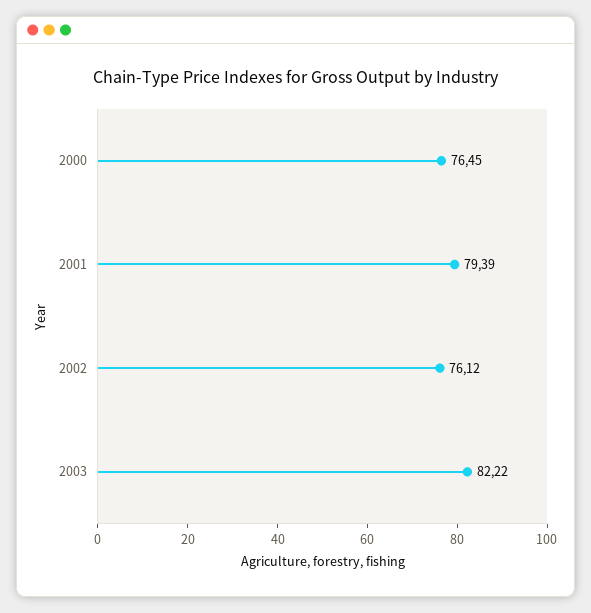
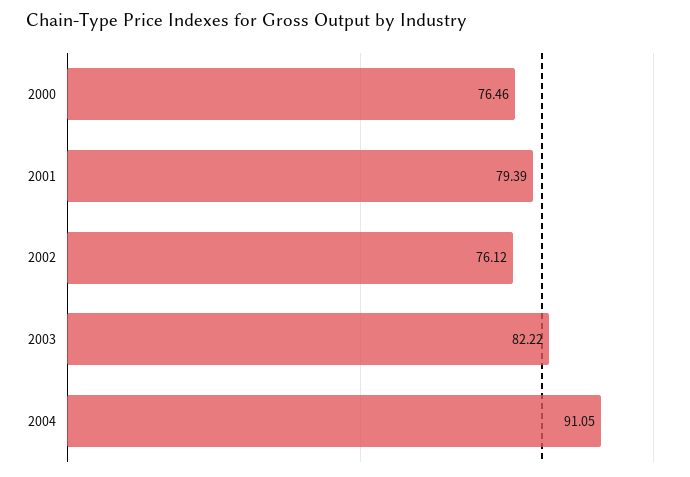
2000: 76.45 -> 76.46
2004: none -> 91.05

